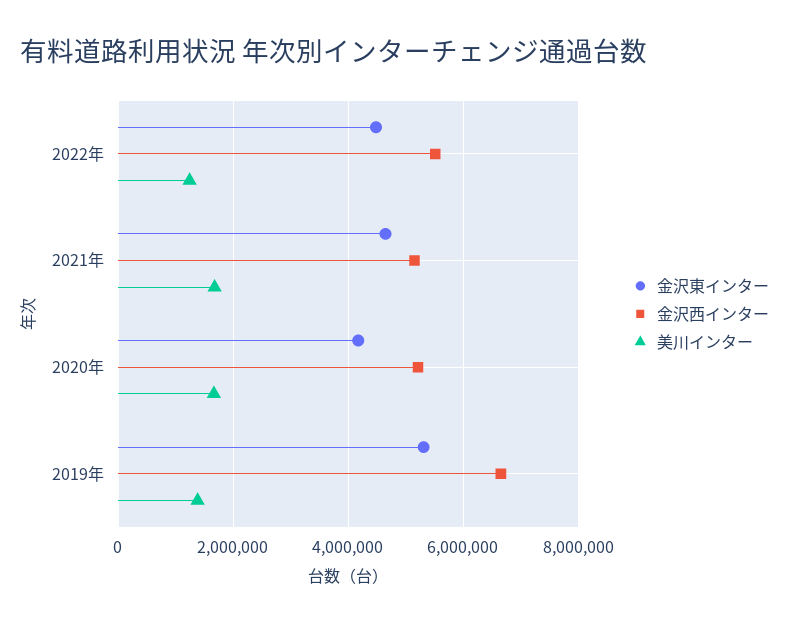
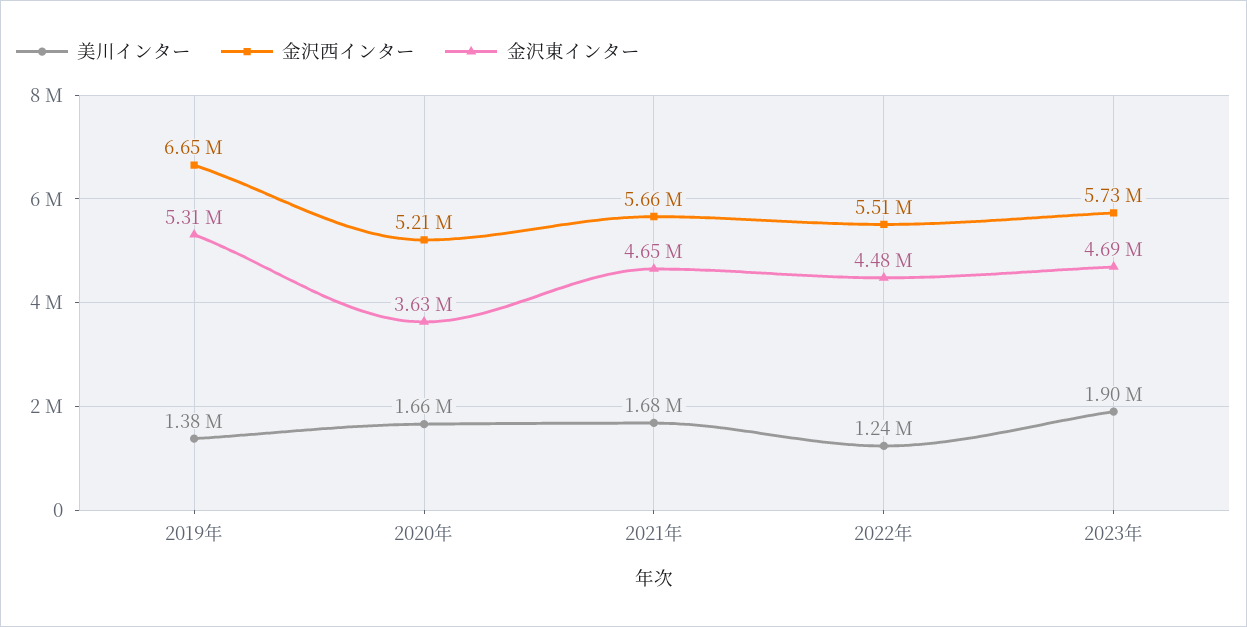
金沢西インター, 2021年: 5200000 -> 5660000
金沢東インター, 2020年: 4200000 -> 3630000
美川インター, 2023年: none -> 1900000
金沢西インター, 2023年: none -> 5730000
金沢東インター, 2023年: none -> 4690000

